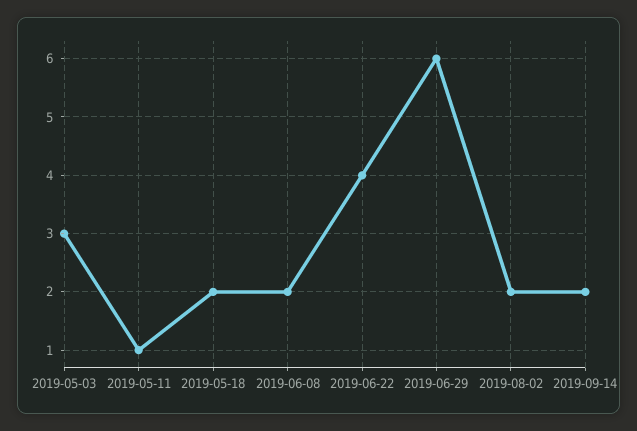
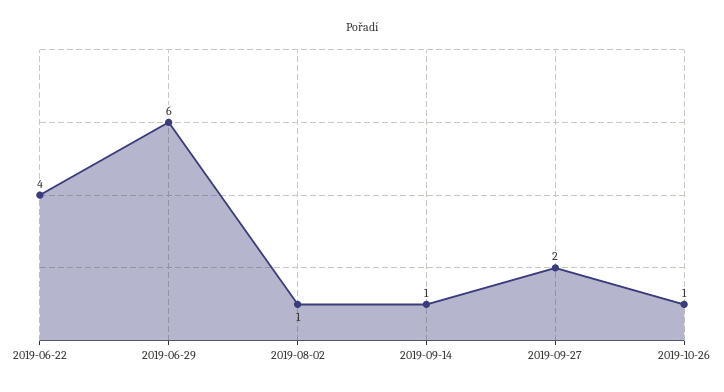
2019-05-03: 3 -> none
2019-05-11: 1 -> none
2019-05-18: 2 -> none
2019-06-08: 2 -> none
2019-08-02: 2 -> 1
2019-09-14: 2 -> 1
2019-09-27: none -> 2
2019-10-26: none -> 1

